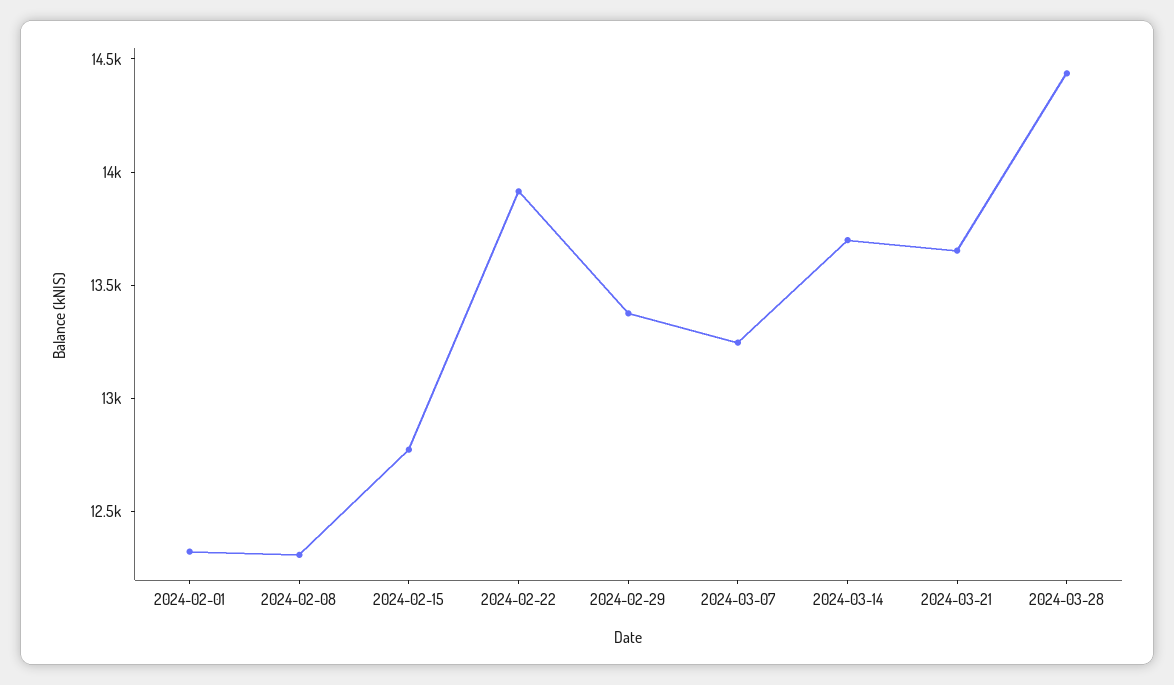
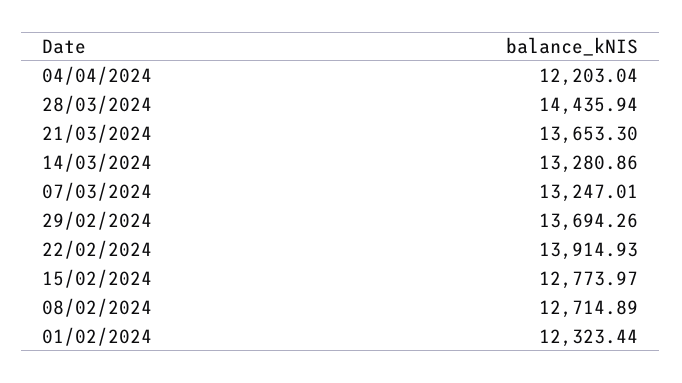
2024-02-08: 12300 -> 12714.89
2024-02-29: 13400 -> 13694.26
2024-03-14: 13700 -> 13280.86
04/04/2024: none -> 12203.04

